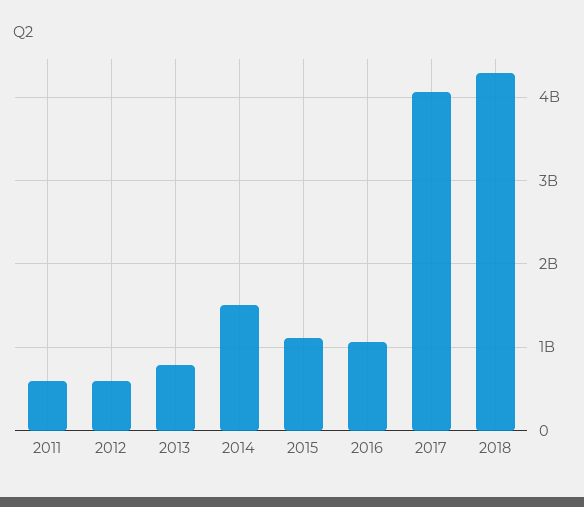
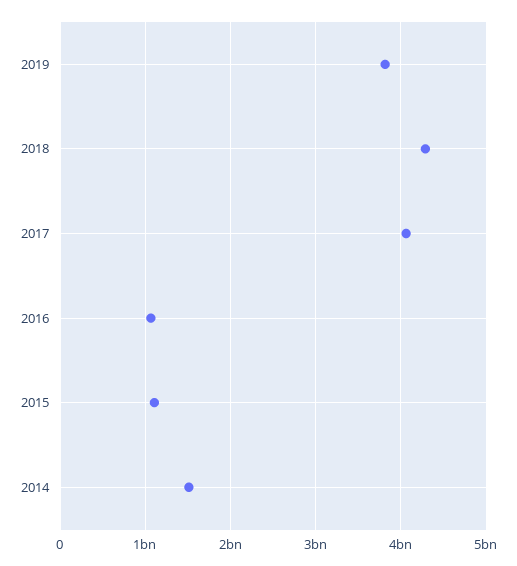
2011: 600000000 -> none
2012: 600000000 -> none
2013: 800000000 -> none
2019: none -> 3800000000

